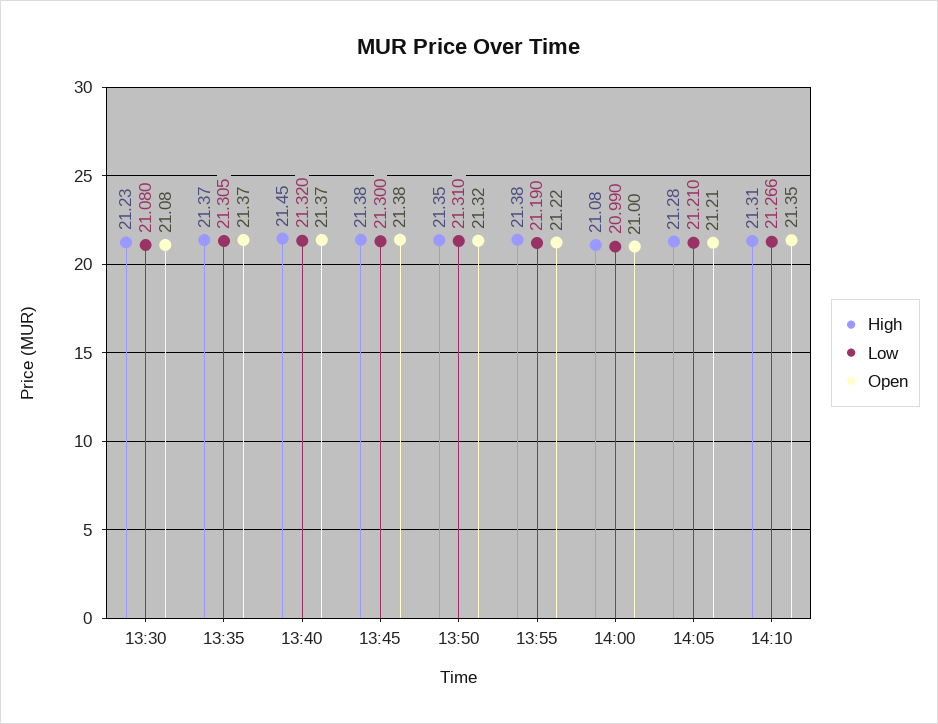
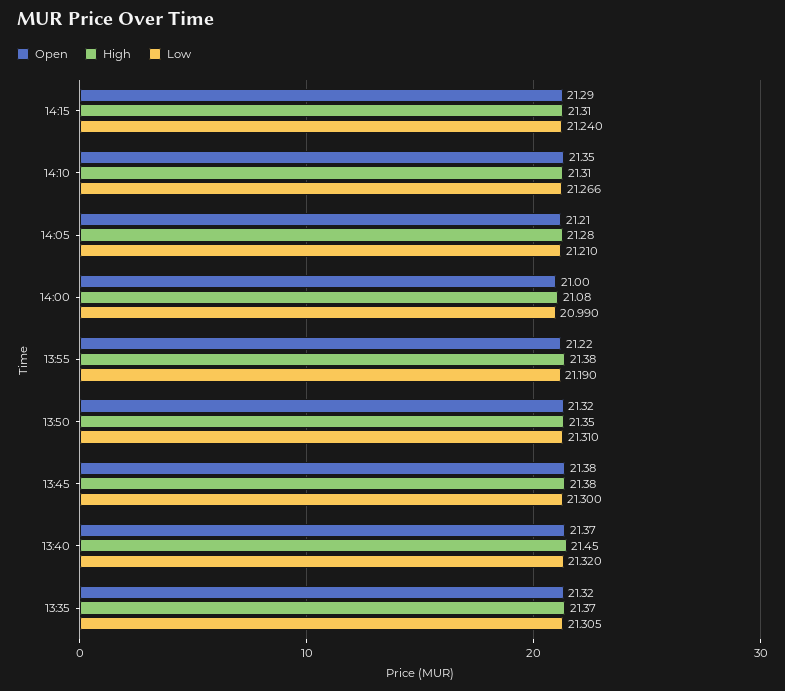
High, 13:30: 21.23 -> none
Low, 13:30: 21.08 -> none
Open, 13:30: 21.08 -> none
Open, 13:35: 21.37 -> 21.32
Open, 14:15: none -> 21.29
High, 14:15: none -> 21.31
Low, 14:15: none -> 21.24

